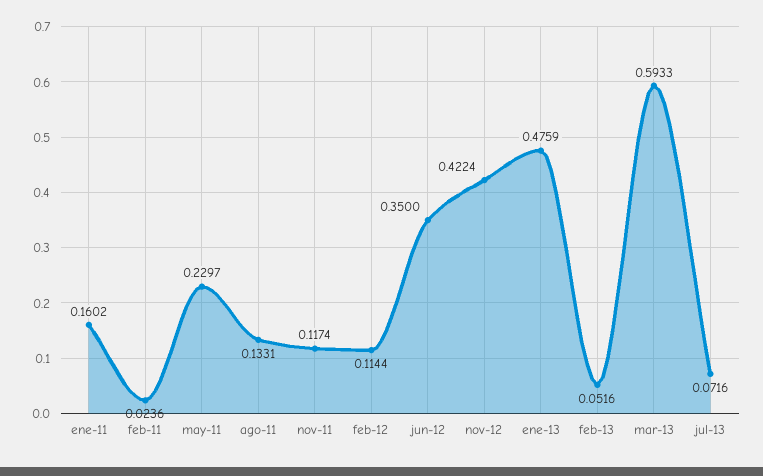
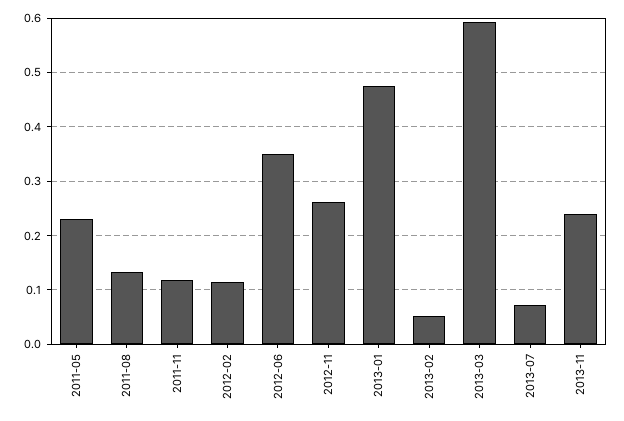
ene-11: 0.1602 -> none
feb-11: 0.0236 -> none
nov-12: 0.4224 -> 0.26
2013-11: none -> 0.24

